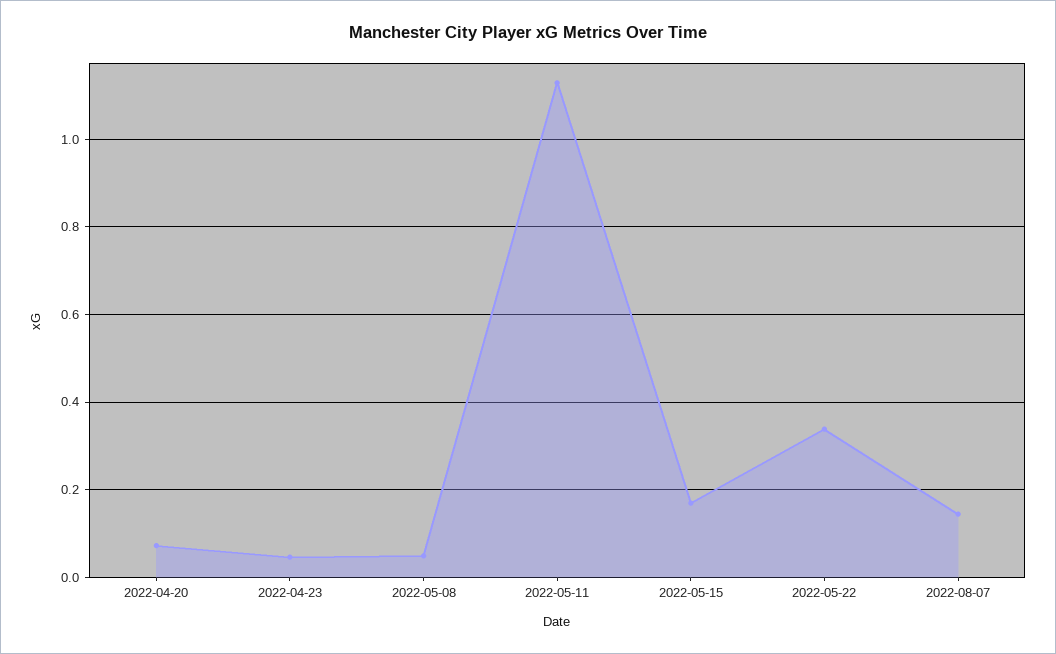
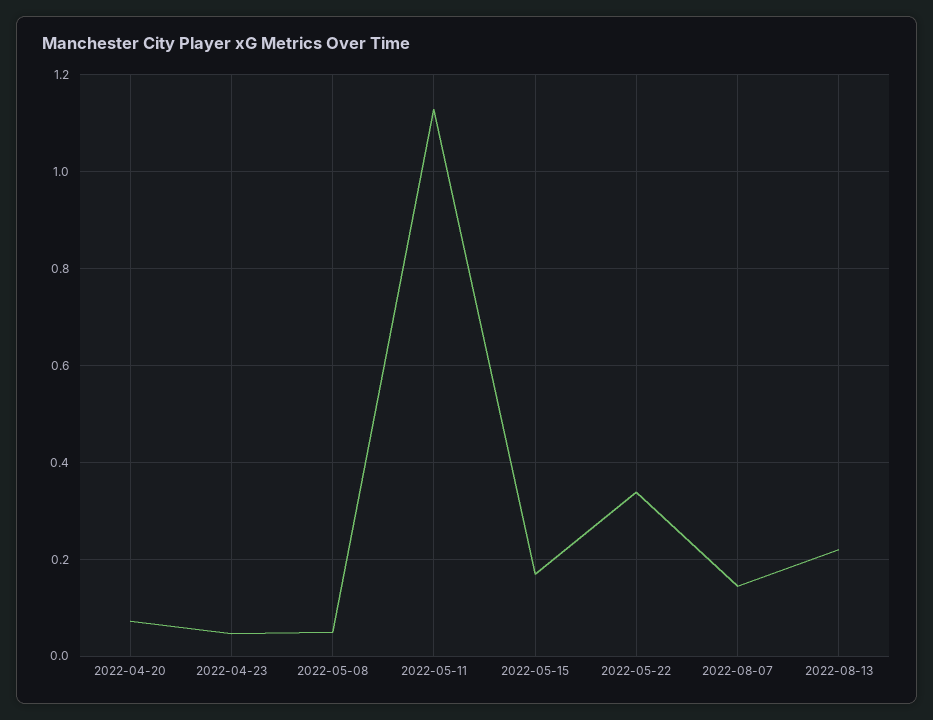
2022-08-13: none -> 0.22

